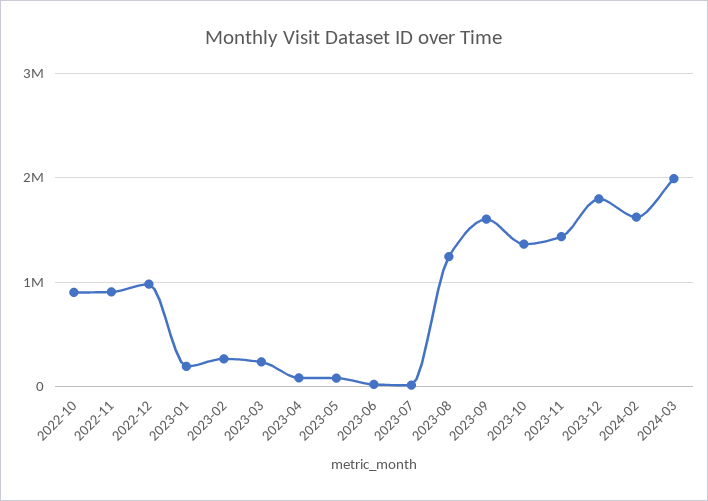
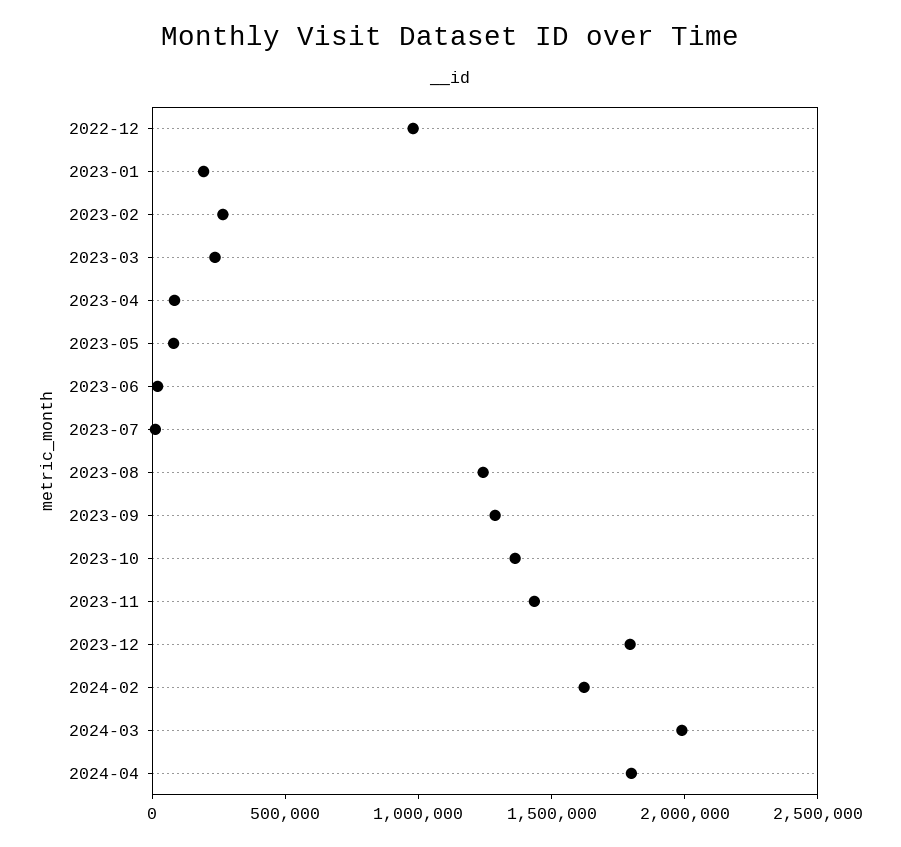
2022-10: 900000 -> none
2022-11: 900000 -> none
2023-09: 1600000 -> 1300000
2024-04: none -> 1800000

